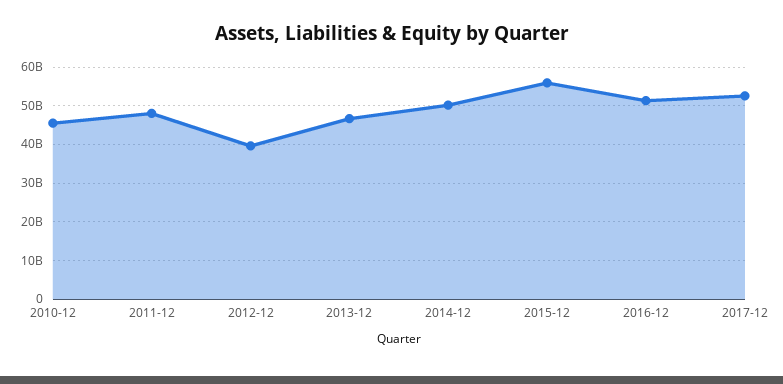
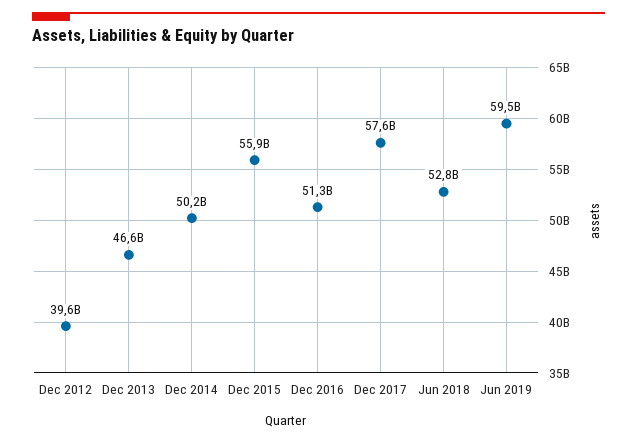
2010-12: 46000000000 -> none
2011-12: 48000000000 -> none
2017-12: 52000000000 -> 57600000000
Jun 2018: none -> 52800000000
Jun 2019: none -> 59500000000

